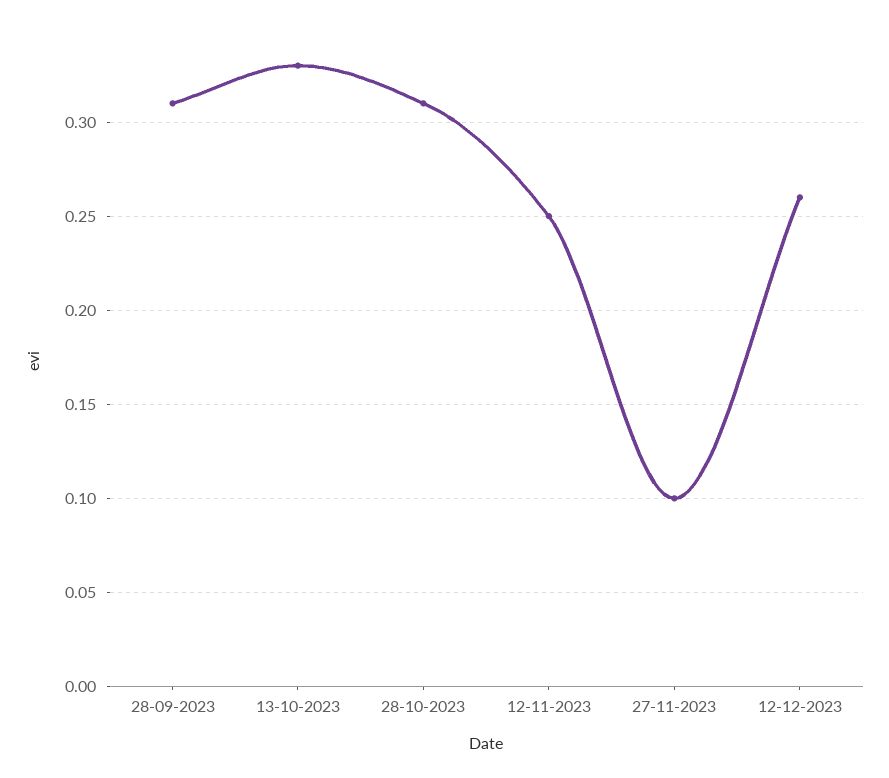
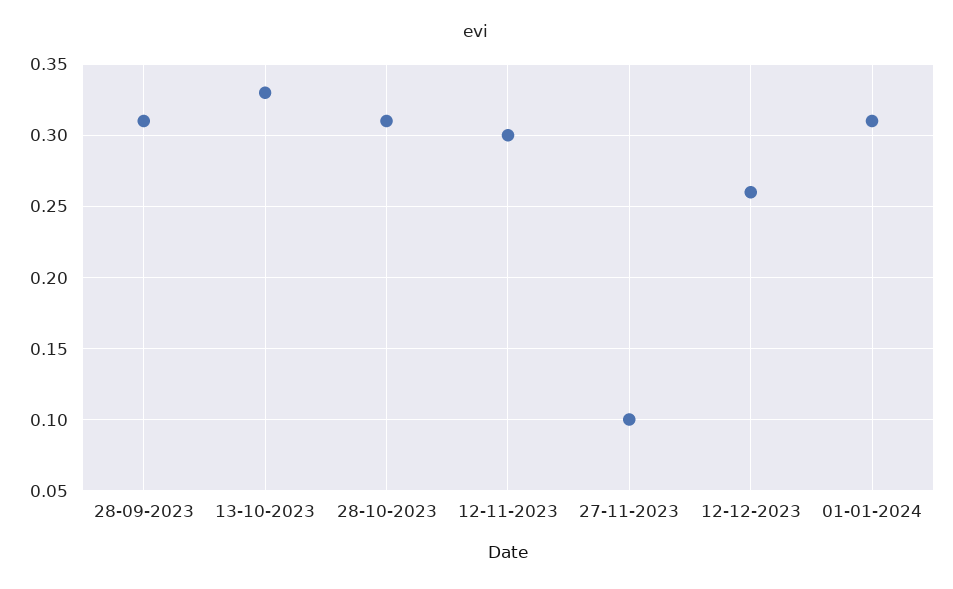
12-11-2023: 0.25 -> 0.3
01-01-2024: none -> 0.31

